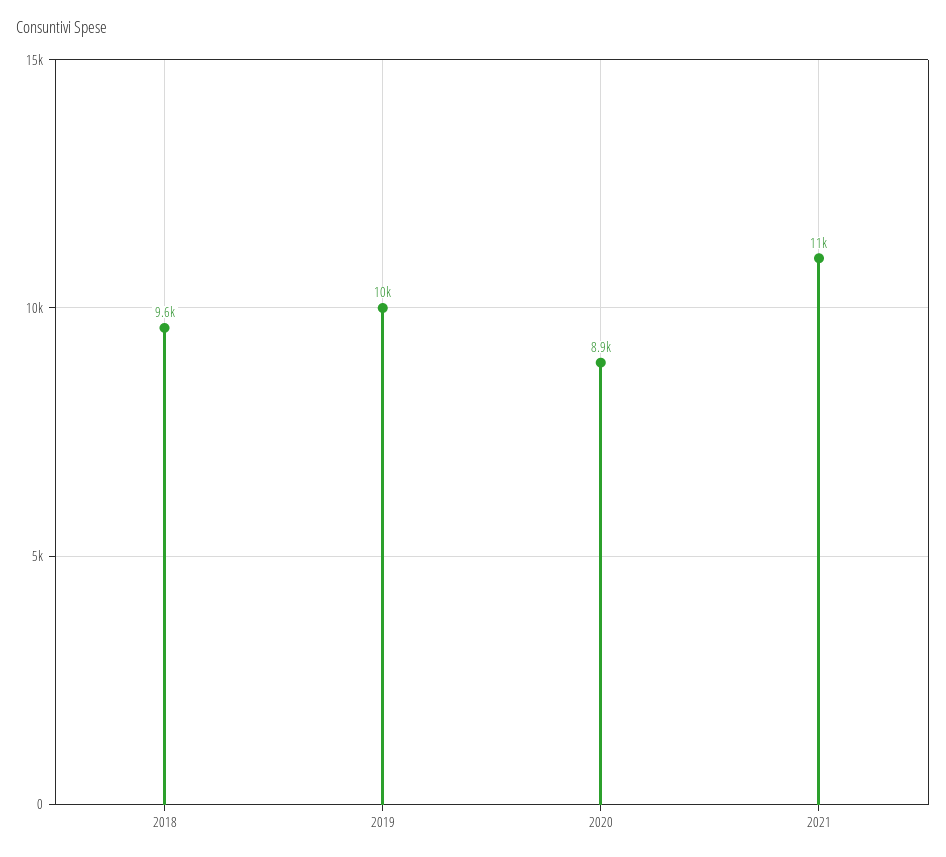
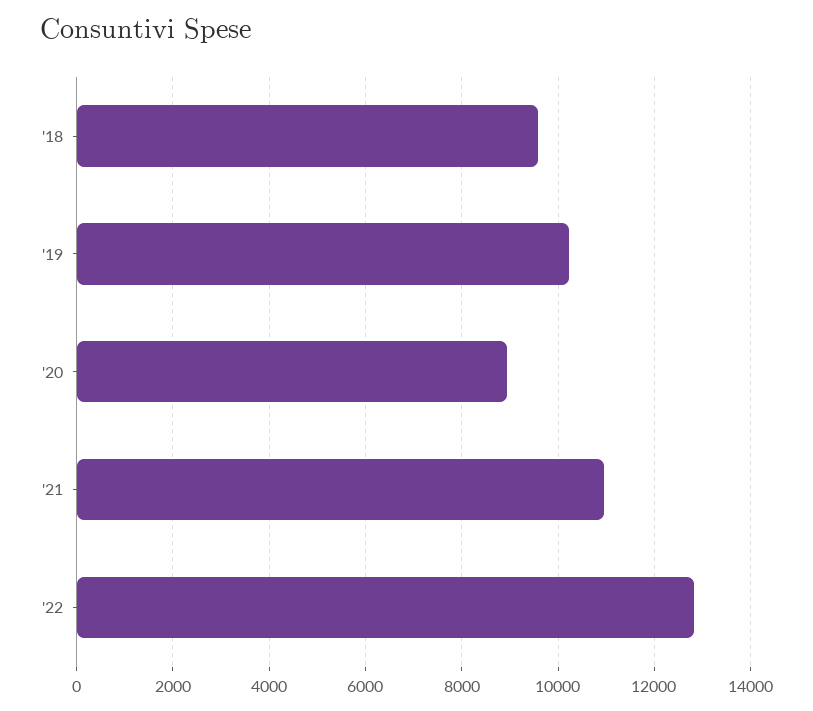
'22: none -> 12800

